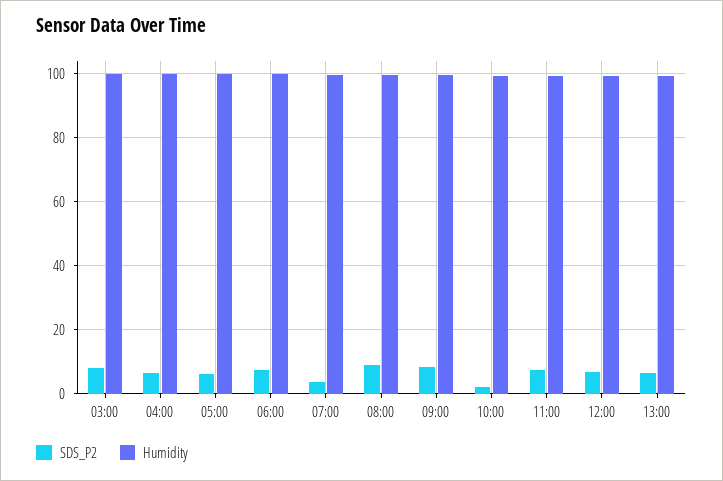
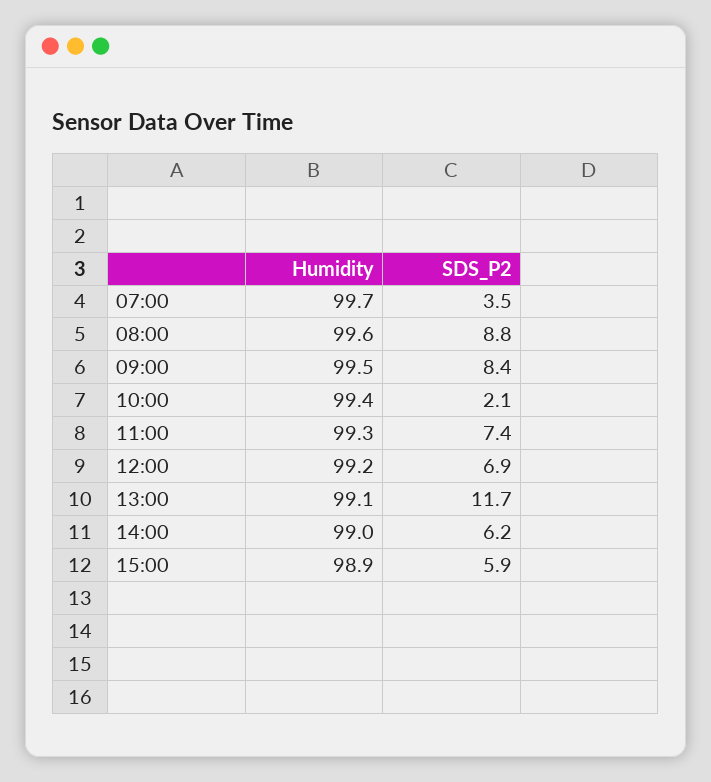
SDS_P2, 03:00: 8 -> none
Humidity, 03:00: 100 -> none
SDS_P2, 04:00: 6 -> none
Humidity, 04:00: 100 -> none
SDS_P2, 05:00: 6 -> none
Humidity, 05:00: 100 -> none
SDS_P2, 06:00: 8 -> none
Humidity, 06:00: 100 -> none
SDS_P2, 13:00: 6 -> 11.7
Humidity, 14:00: none -> 99
SDS_P2, 14:00: none -> 6.2
Humidity, 15:00: none -> 98.9
SDS_P2, 15:00: none -> 5.9

